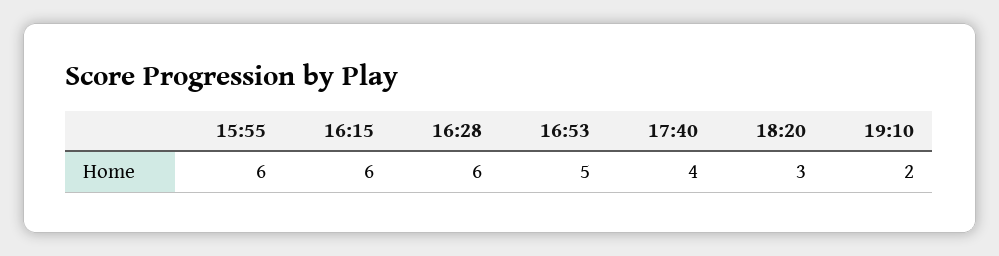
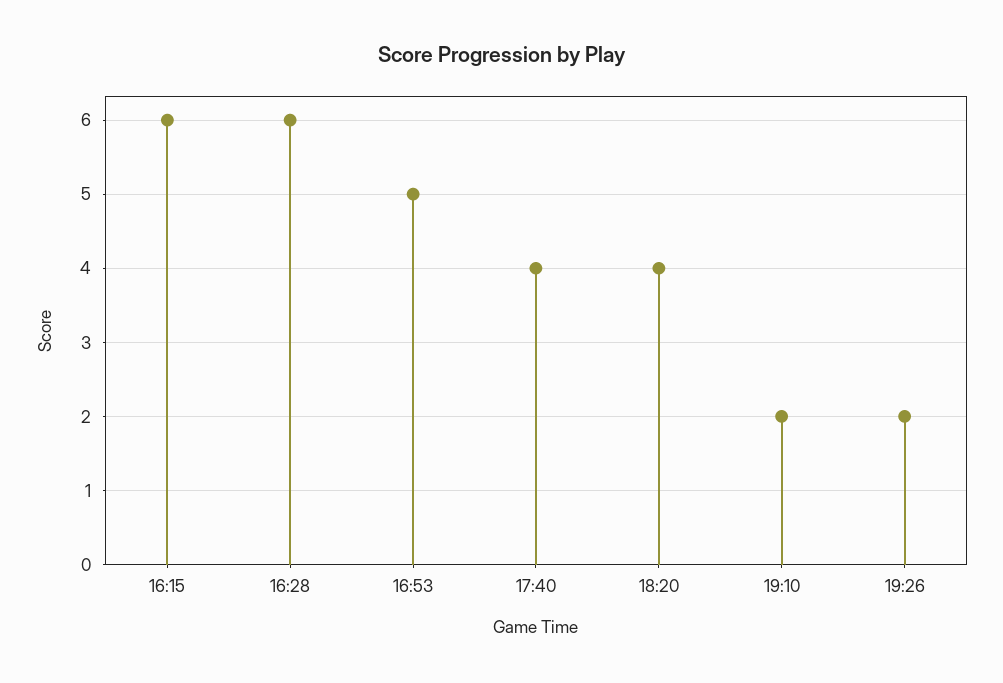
15:55: 6 -> none
18:20: 3 -> 4
19:26: none -> 2

